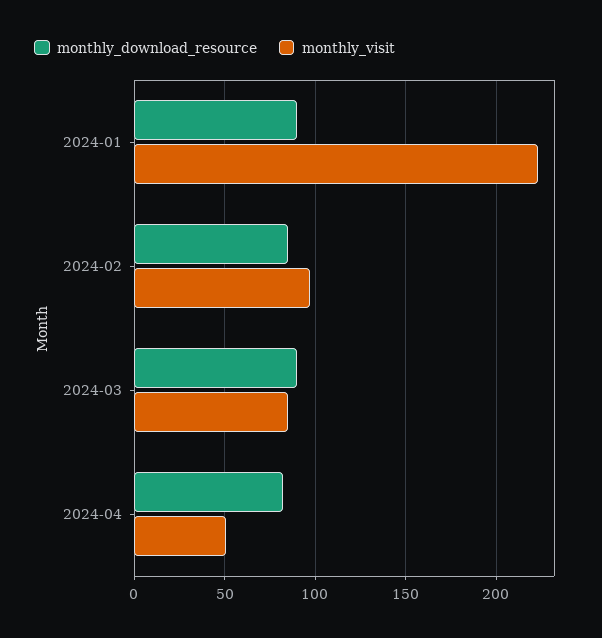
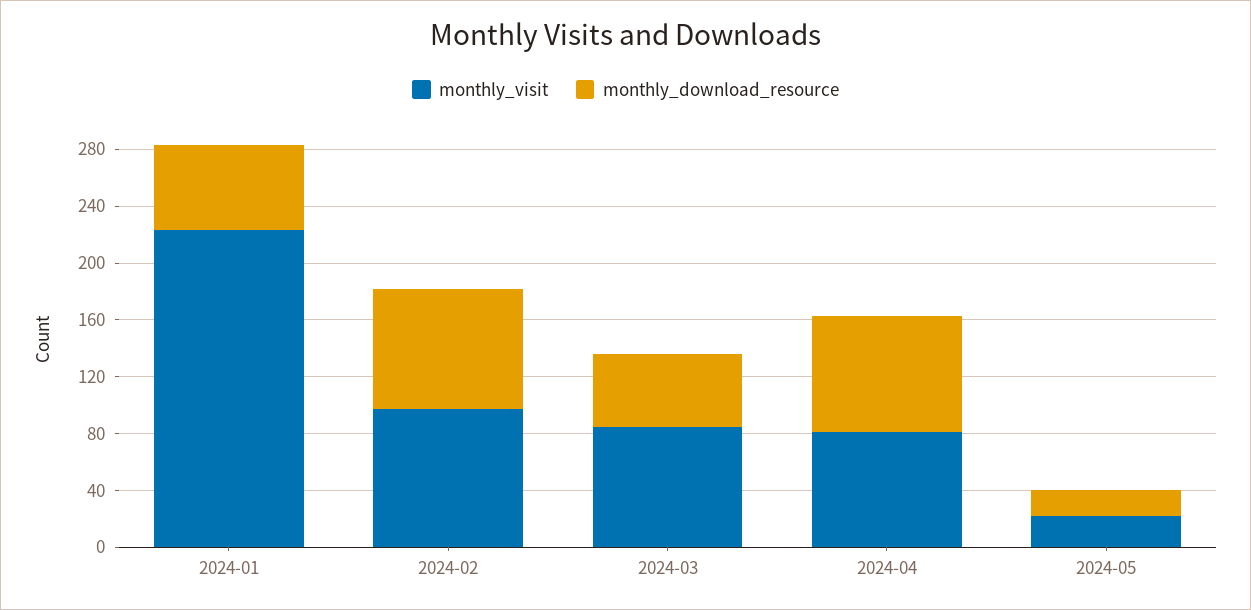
monthly_download_resource, 2024-01: 90 -> 60
monthly_download_resource, 2024-03: 90 -> 50
monthly_visit, 2024-04: 50 -> 80
monthly_visit, 2024-05: none -> 20
monthly_download_resource, 2024-05: none -> 20

